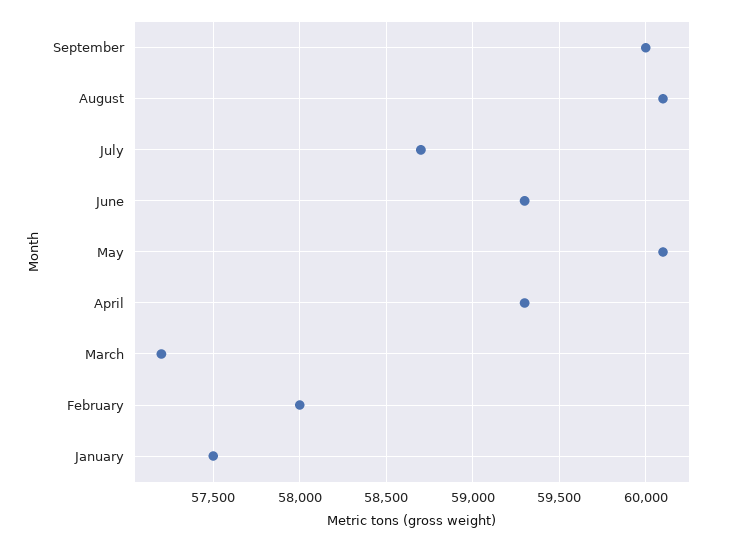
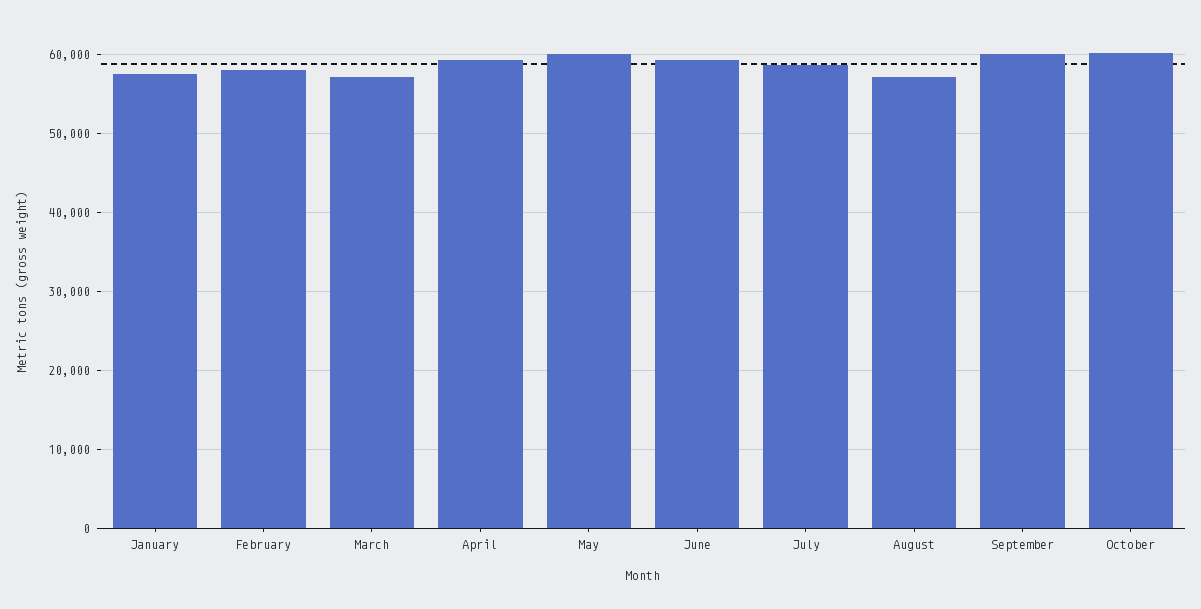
August: 60100 -> 57000
October: none -> 60000

